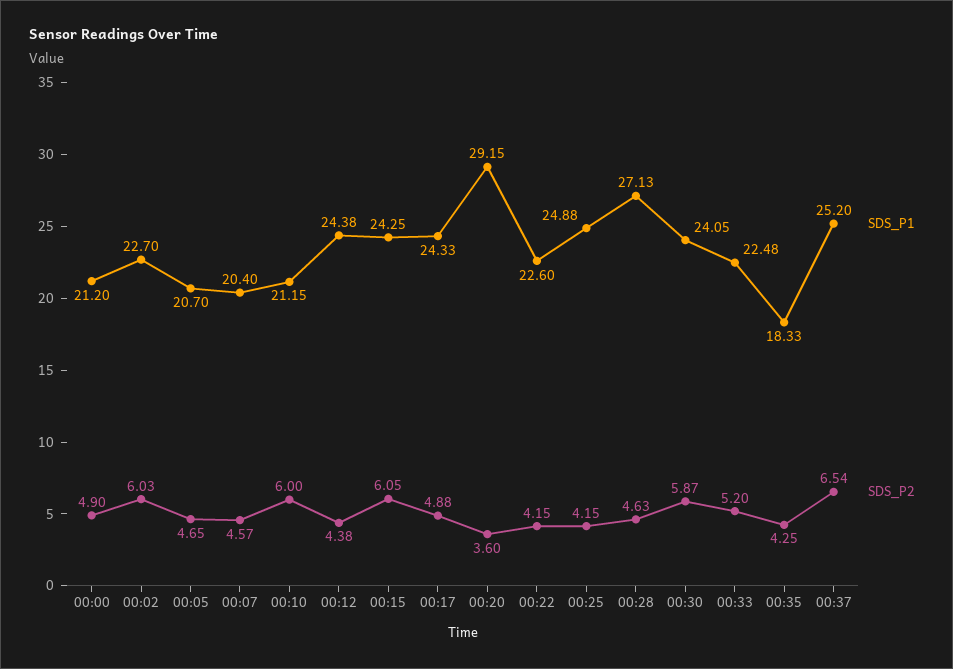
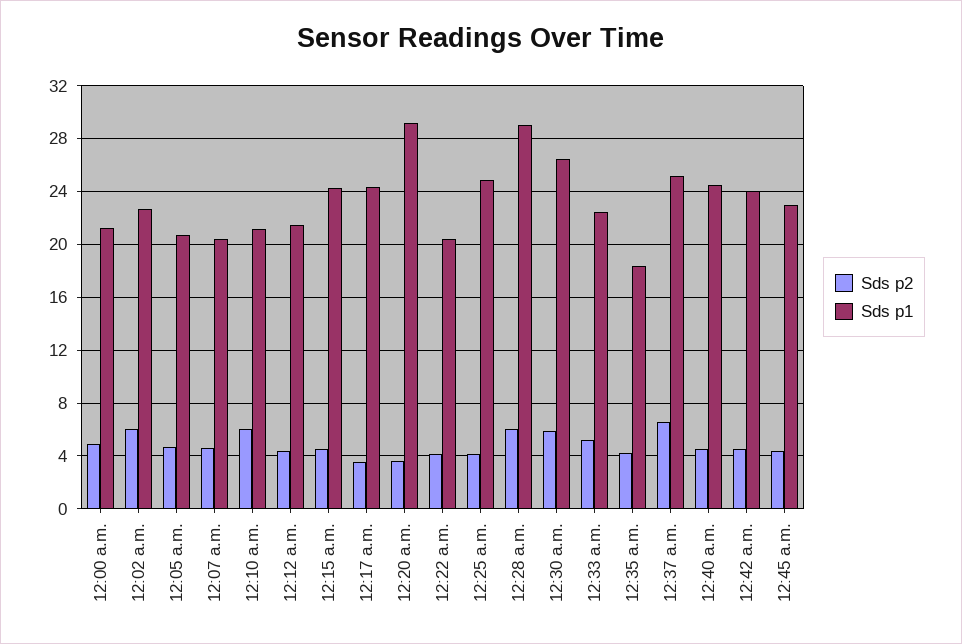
SDS_P1, 00:12: 24.38 -> 21.5
SDS_P2, 00:15: 6.05 -> 4.5
SDS_P2, 00:17: 4.88 -> 3.5
SDS_P1, 00:22: 22.6 -> 20.5
SDS_P1, 00:28: 27.13 -> 29
SDS_P2, 00:28: 4.63 -> 6
SDS_P1, 00:30: 24.05 -> 26.5
SDS_P2, 12:40 a.m.: none -> 4.5
SDS_P1, 12:40 a.m.: none -> 24.5
SDS_P2, 12:42 a.m.: none -> 4.5
SDS_P1, 12:42 a.m.: none -> 24
SDS_P2, 12:45 a.m.: none -> 4.5
SDS_P1, 12:45 a.m.: none -> 23

